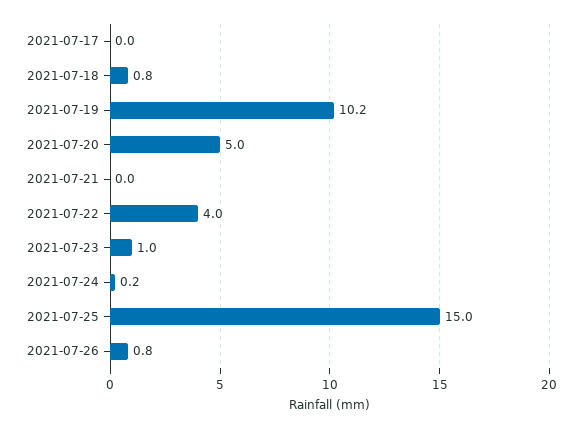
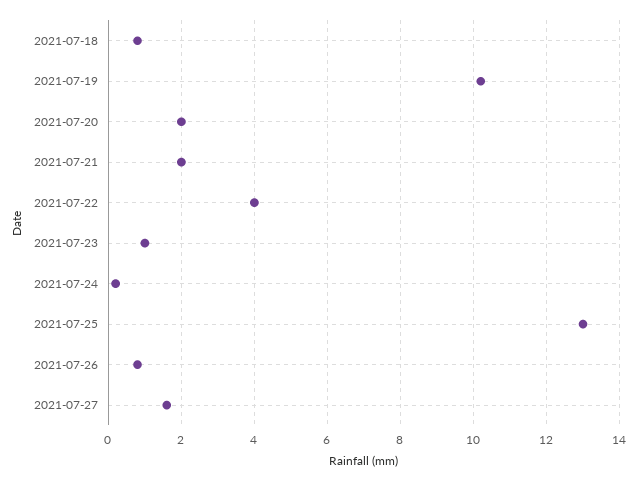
2021-07-17: 0 -> none
2021-07-20: 5 -> 2
2021-07-21: 0 -> 2
2021-07-25: 15 -> 13
2021-07-27: none -> 1.5

